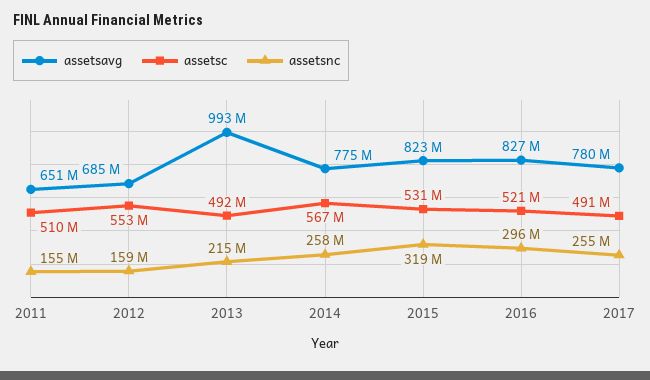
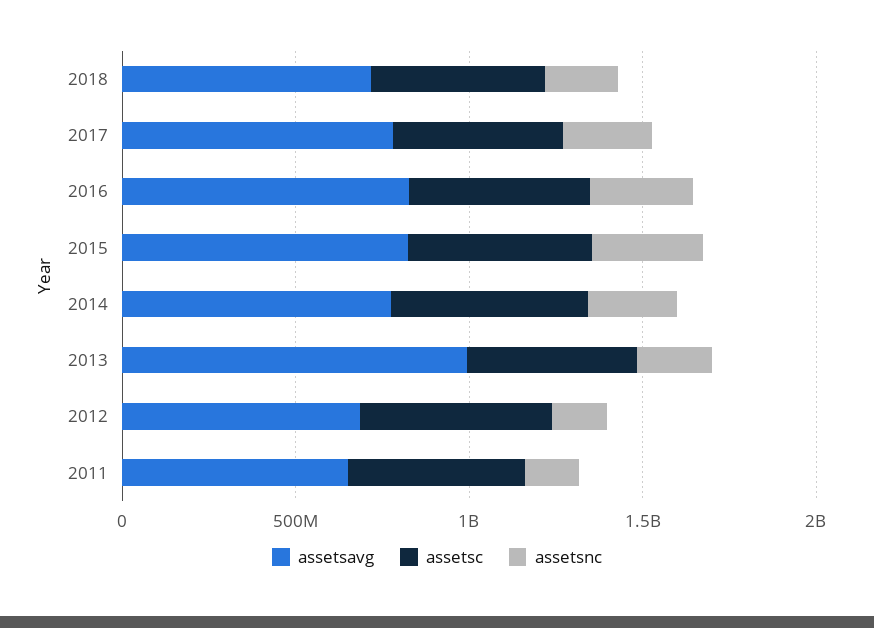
assetsavg, 2018: none -> 700000000
assetsc, 2018: none -> 500000000
assetsnc, 2018: none -> 200000000

